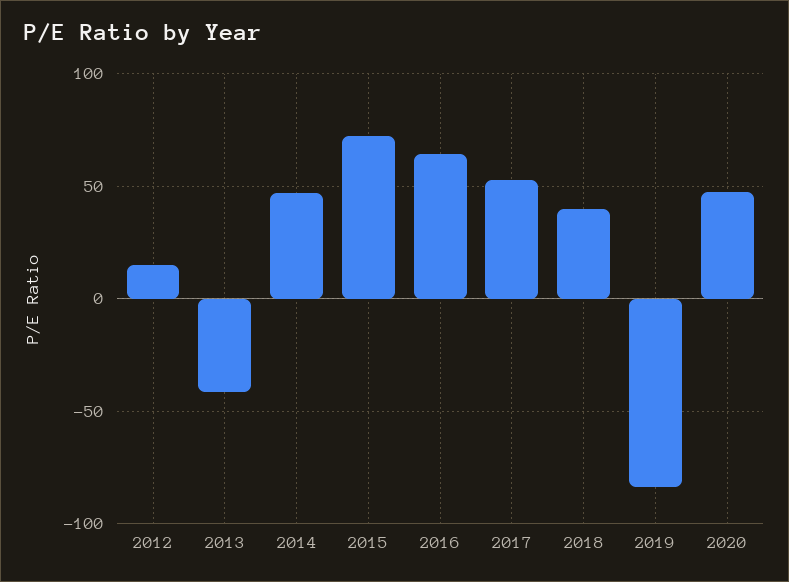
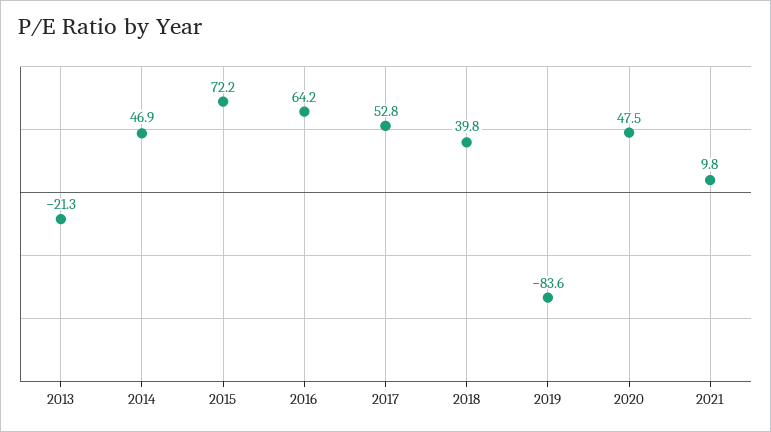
2012: 15 -> none
2013: -40 -> -21.3
2021: none -> 9.8

